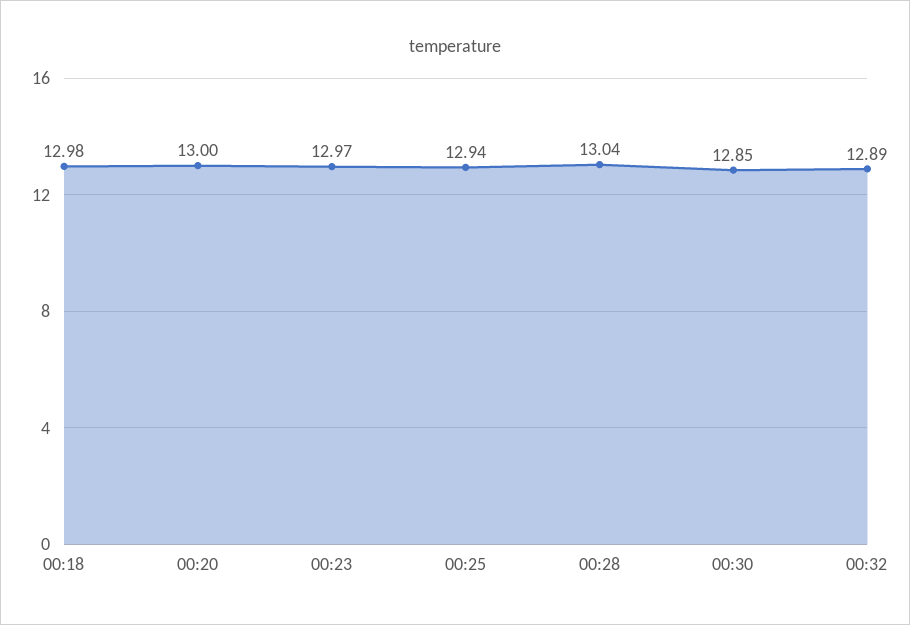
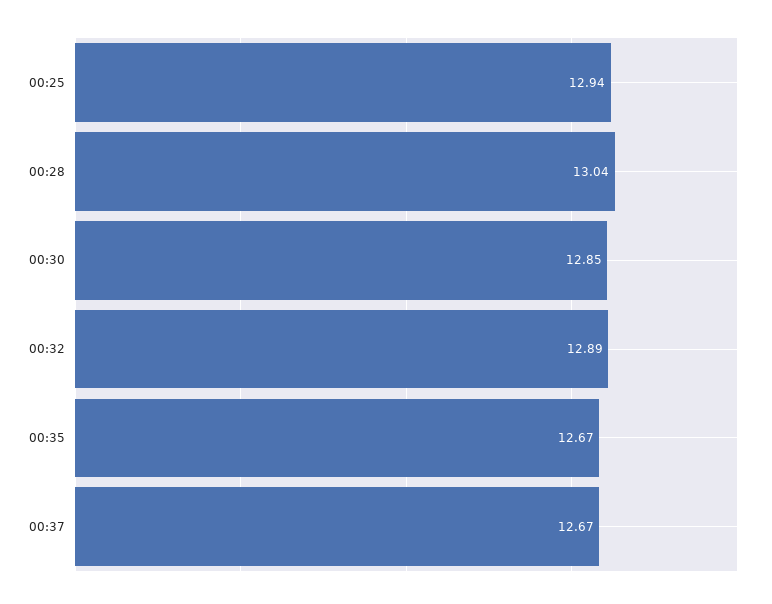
00:18: 12.98 -> none
00:20: 13 -> none
00:23: 12.97 -> none
00:35: none -> 12.67
00:37: none -> 12.67

